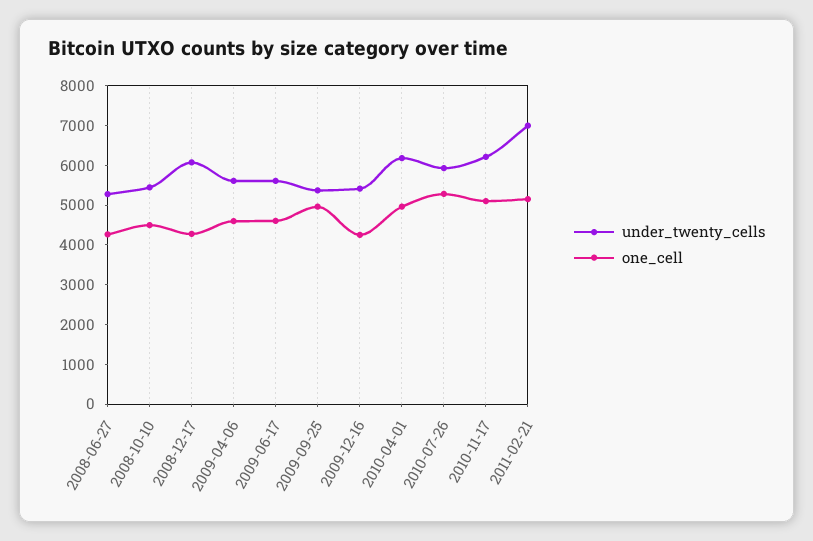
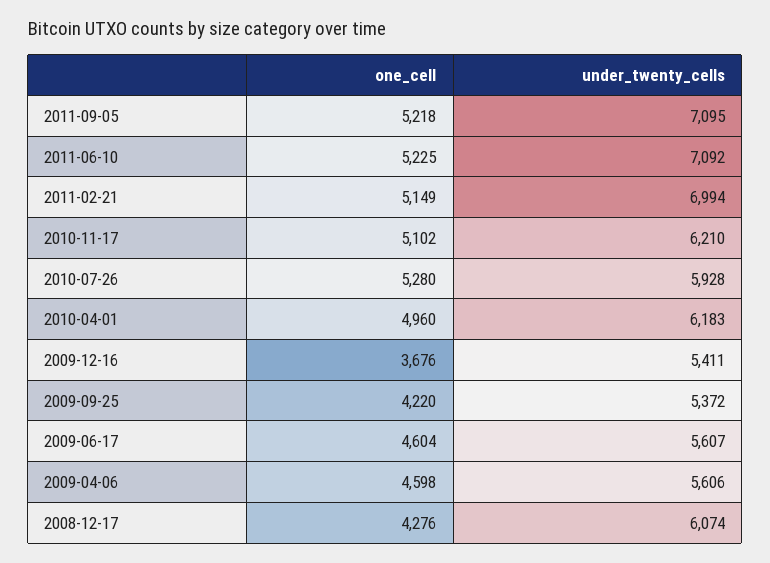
under_twenty_cells, 2008-06-27: 5250 -> none
one_cell, 2008-06-27: 4250 -> none
under_twenty_cells, 2008-10-10: 5500 -> none
one_cell, 2008-10-10: 4500 -> none
one_cell, 2009-09-25: 5000 -> 4220
one_cell, 2009-12-16: 4250 -> 3676
one_cell, 2011-09-05: none -> 5218
under_twenty_cells, 2011-09-05: none -> 7095
one_cell, 2011-06-10: none -> 5225
under_twenty_cells, 2011-06-10: none -> 7092

